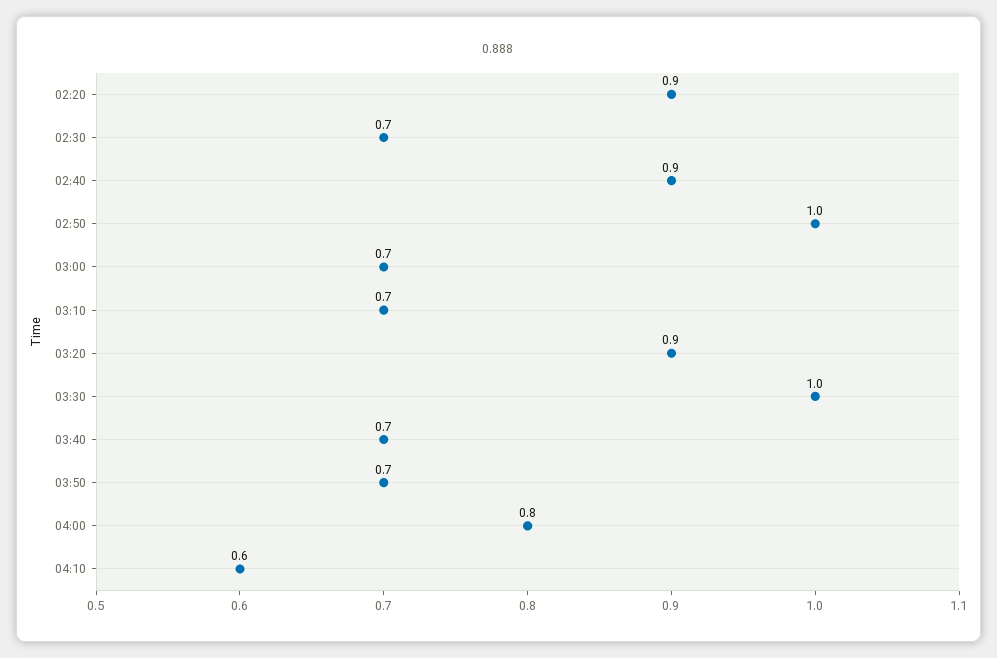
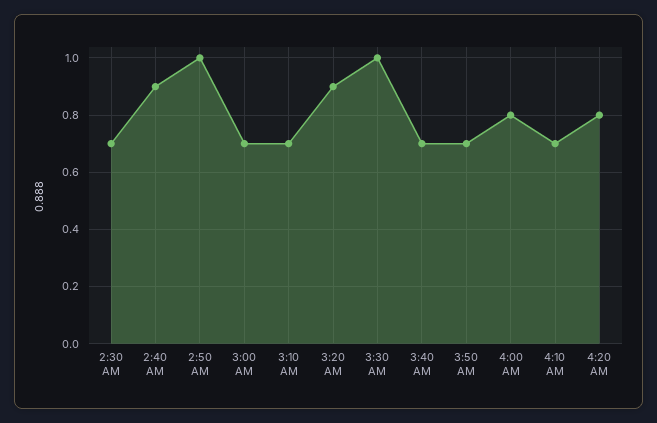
02:20: 0.9 -> none
04:10: 0.6 -> 0.7
4:20 AM: none -> 0.8

